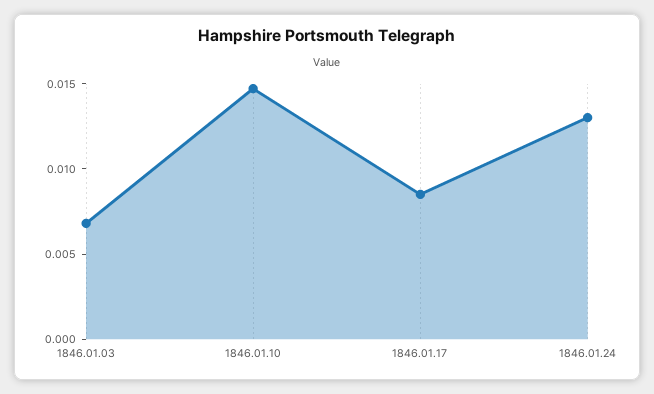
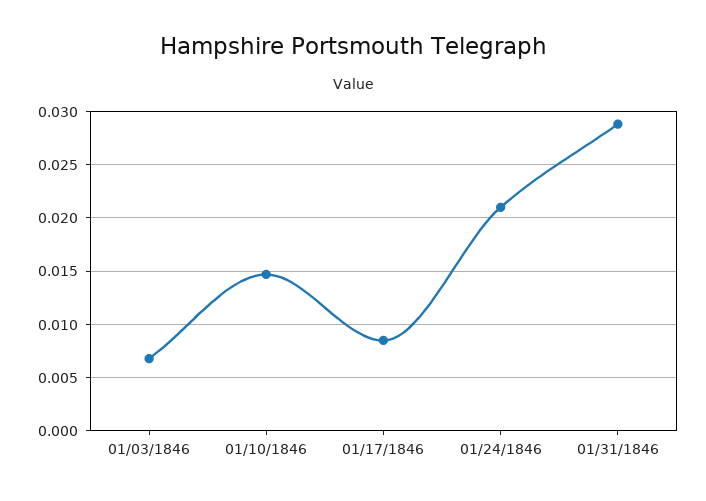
1846.01.24: 0.013 -> 0.021
01/31/1846: none -> 0.029

